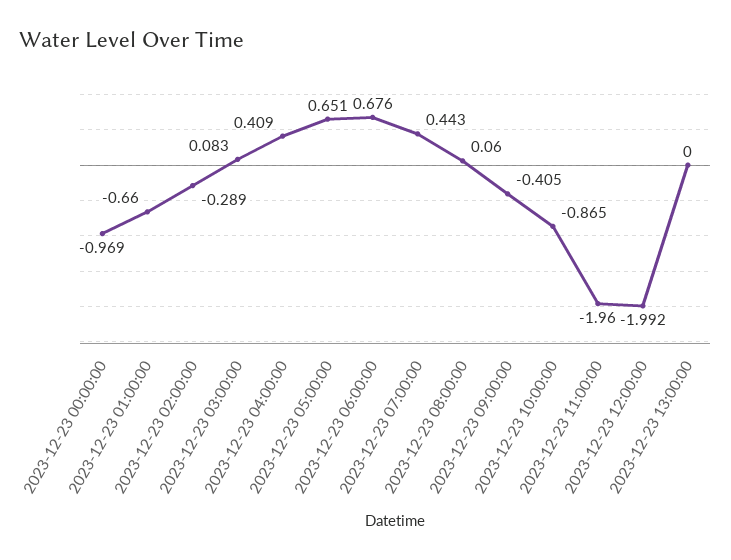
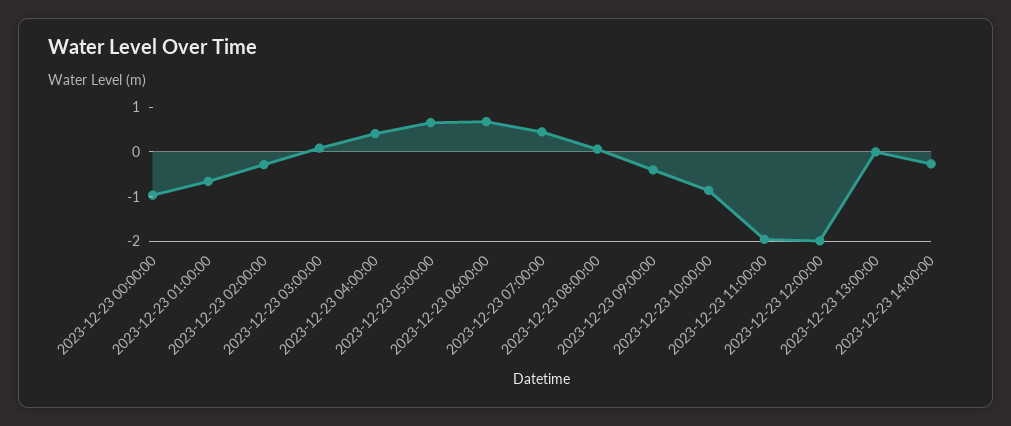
2023-12-23 14:00:00: none -> -0.2

